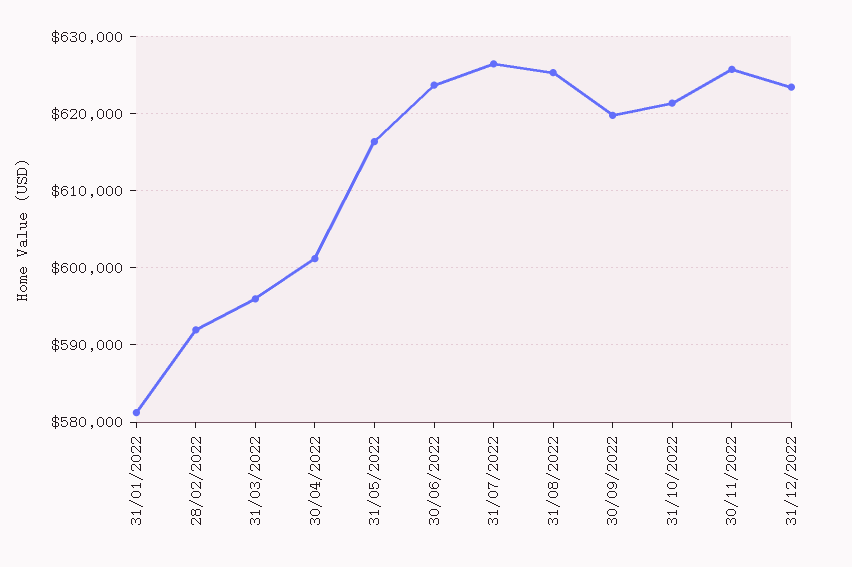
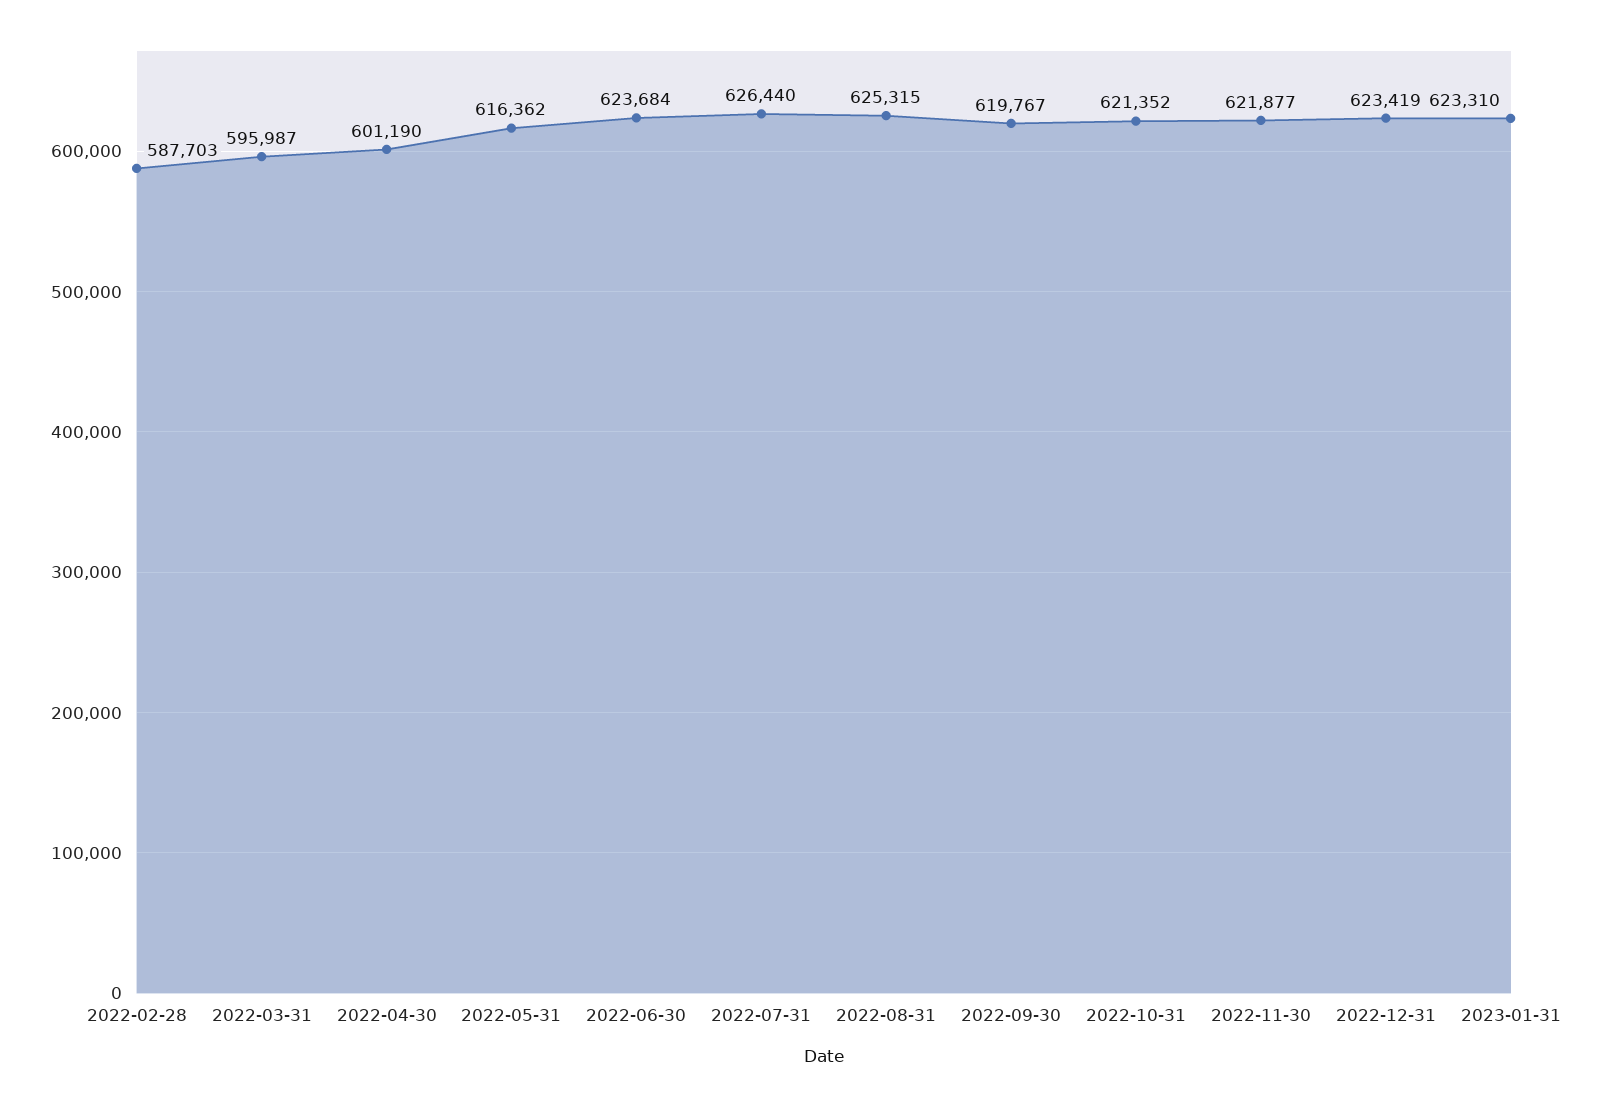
31/01/2022: 581000 -> none
28/02/2022: 592000 -> 587703
30/11/2022: 626000 -> 621877
2023-01-31: none -> 623310

